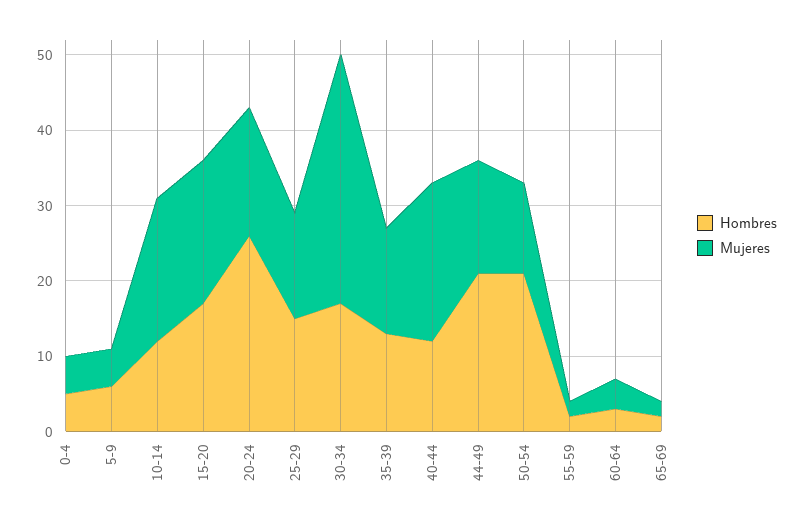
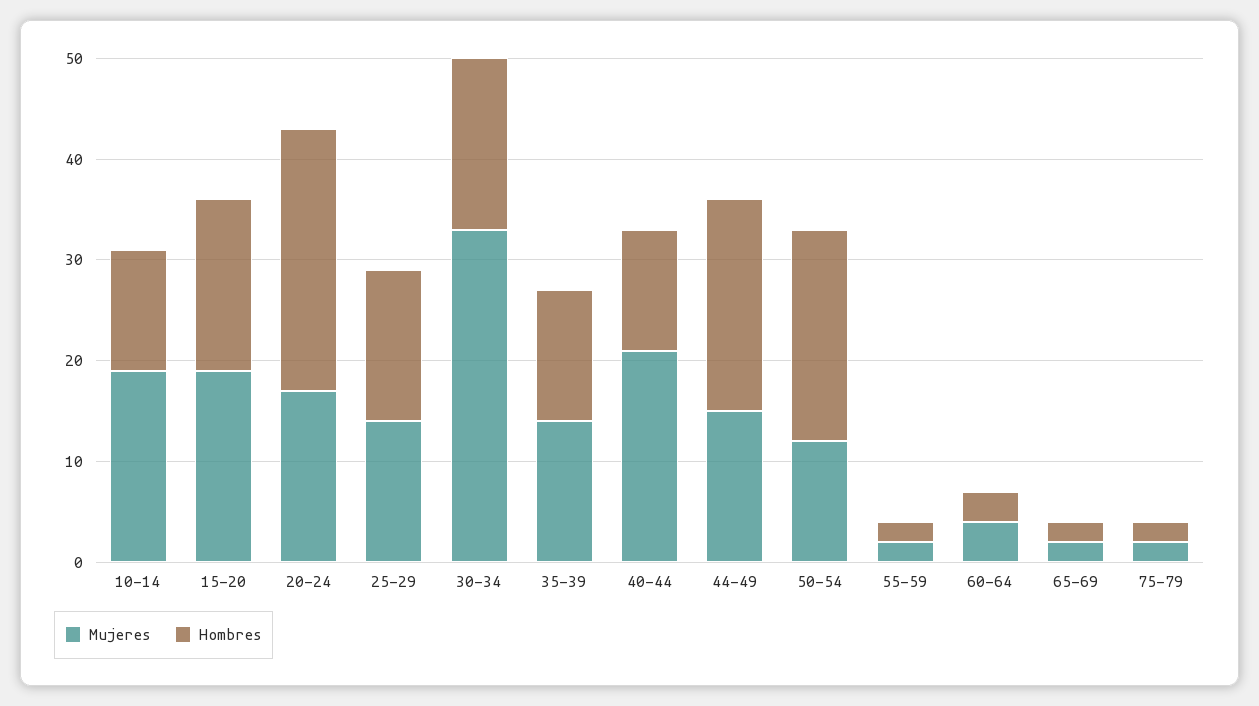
Hombres, 0-4: 5 -> none
Mujeres, 0-4: 5 -> none
Hombres, 5-9: 5 -> none
Mujeres, 5-9: 5 -> none
Mujeres, 75-79: none -> 2
Hombres, 75-79: none -> 2

